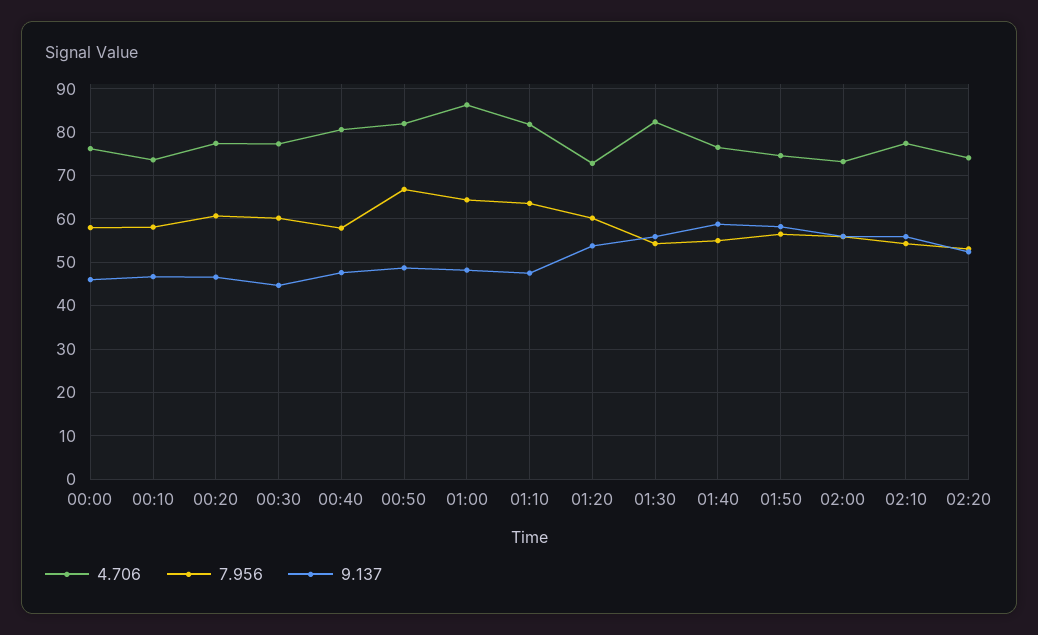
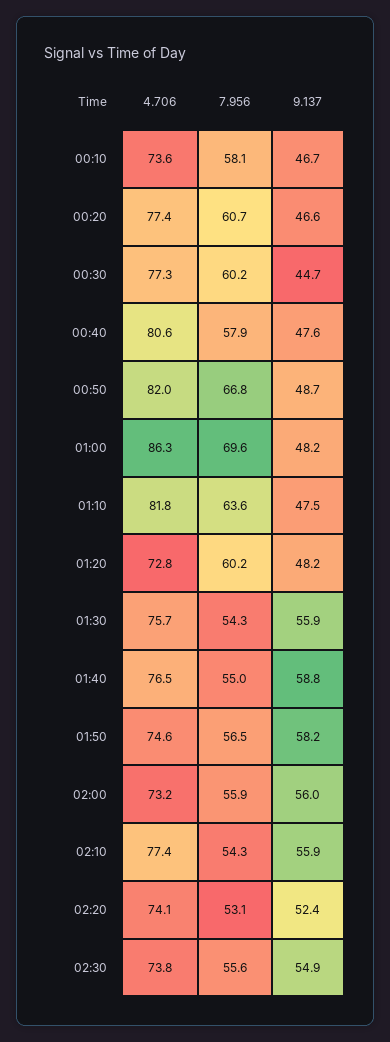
4.706, 00:00: 76 -> none
7.956, 00:00: 58 -> none
9.137, 00:00: 46 -> none
7.956, 01:00: 64 -> 69.6
9.137, 01:20: 54 -> 48.2
4.706, 01:30: 82 -> 75.7
4.706, 02:30: none -> 73.8
7.956, 02:30: none -> 55.6
9.137, 02:30: none -> 54.9

